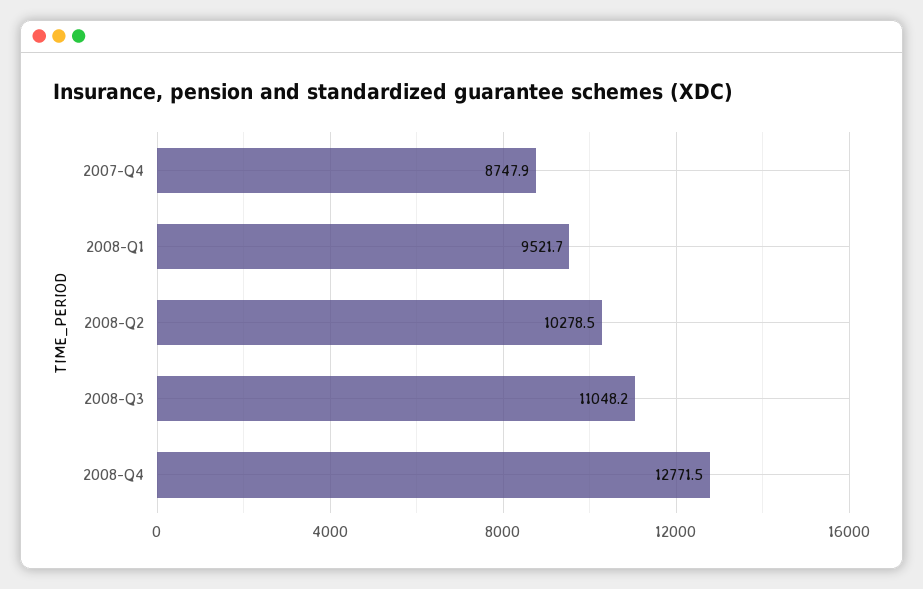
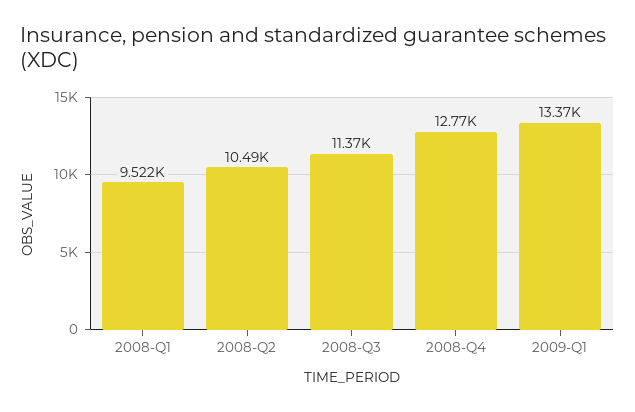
2007-Q4: 8747.9 -> none
2008-Q2: 10278.5 -> 10490
2008-Q3: 11048.2 -> 11370
2009-Q1: none -> 13370

